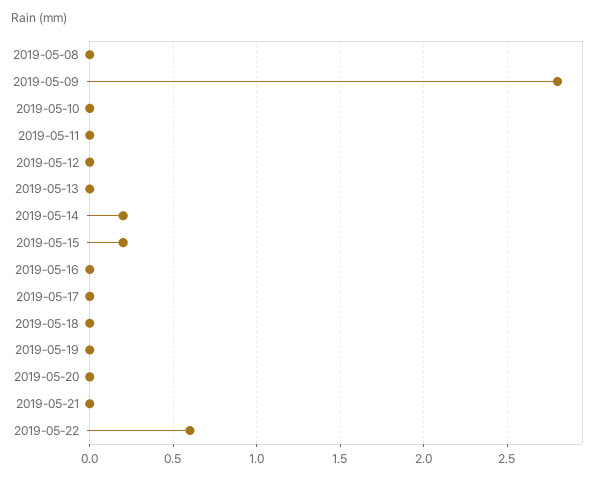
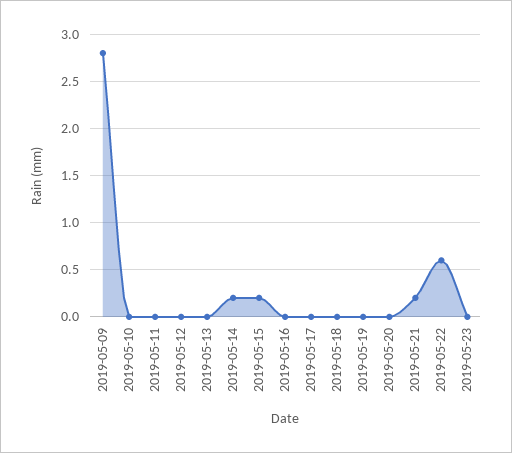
2019-05-08: 0 -> none
2019-05-21: 0 -> 0.2
2019-05-23: none -> 0

